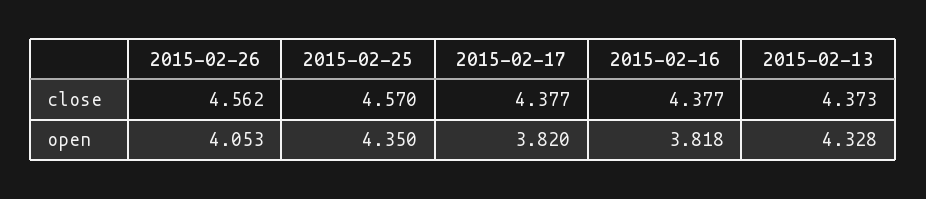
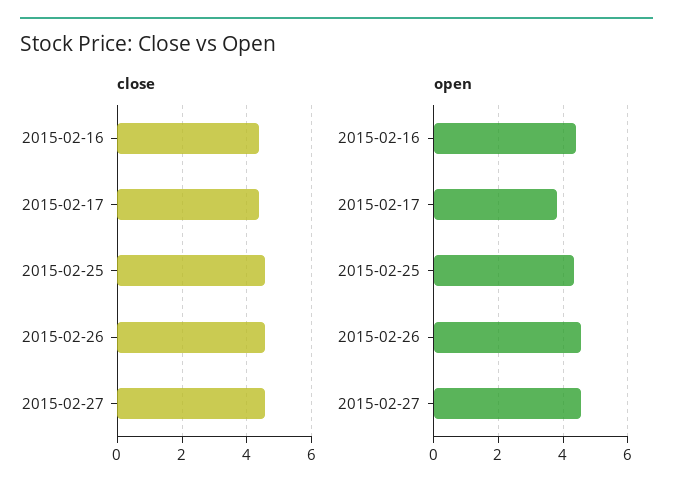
close, 2015-02-13: 4.373 -> none
open, 2015-02-26: 4.053 -> 4.6
open, 2015-02-16: 3.818 -> 4.4
open, 2015-02-13: 4.328 -> none
close, 2015-02-27: none -> 4.6
open, 2015-02-27: none -> 4.6

